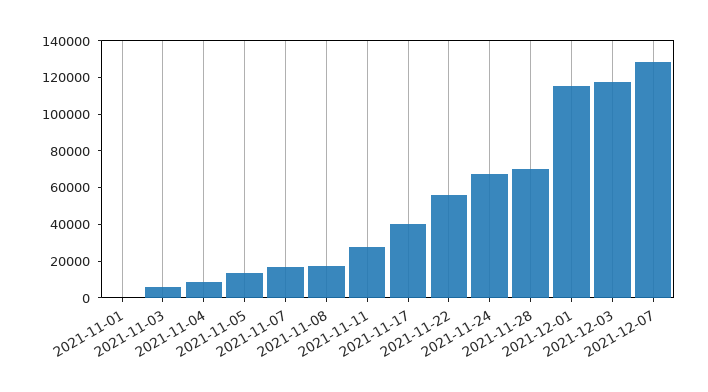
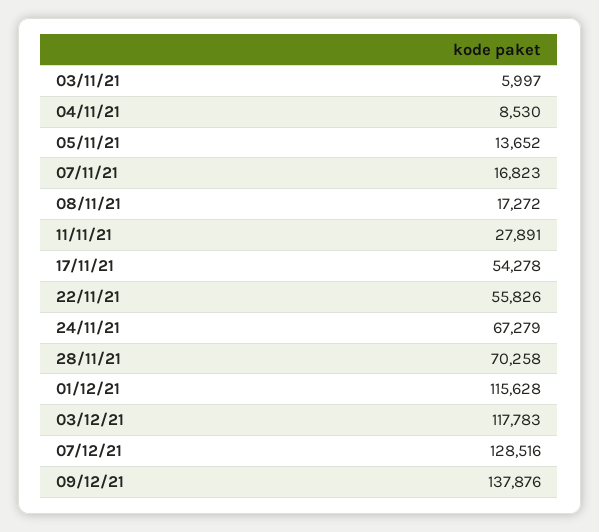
2021-11-01: 0 -> none
2021-11-17: 40000 -> 54278
09/12/21: none -> 137876

